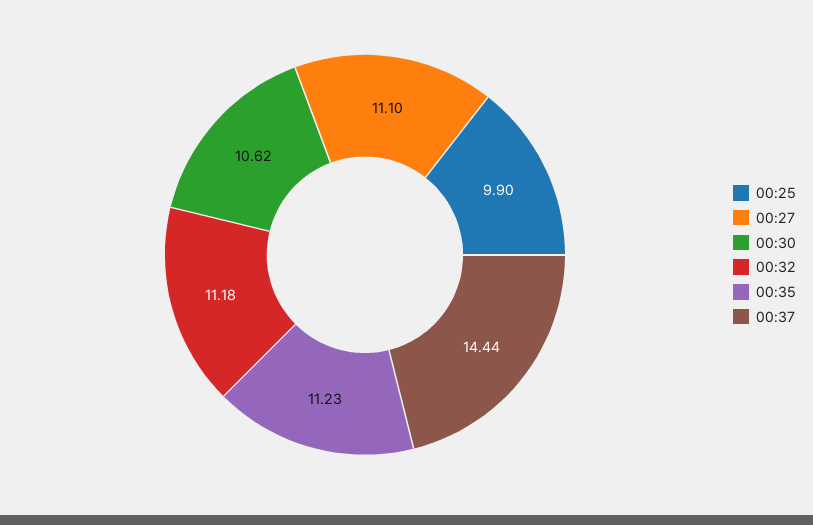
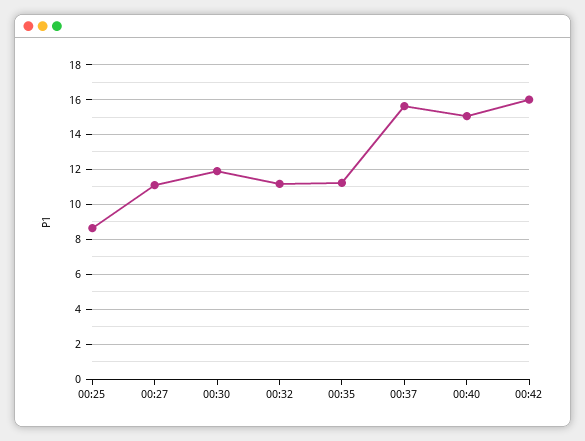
00:25: 9.9 -> 8.5
00:30: 10.62 -> 12
00:37: 14.44 -> 15.5
00:40: none -> 15
00:42: none -> 16

